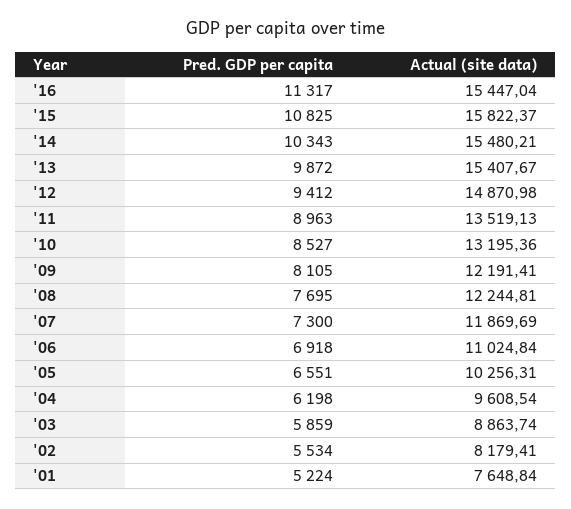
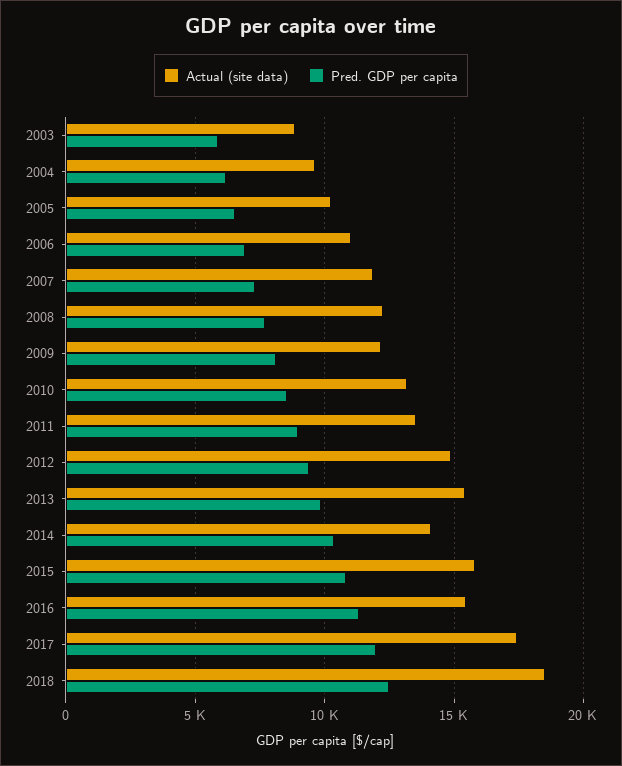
Actual (site data), '14: 15480.21 -> 14000
Pred. GDP per capita, '02: 5534 -> none
Actual (site data), '02: 8179.41 -> none
Pred. GDP per capita, '01: 5224 -> none
Actual (site data), '01: 7648.84 -> none
Actual (site data), 2017: none -> 17500
Pred. GDP per capita, 2017: none -> 12000
Actual (site data), 2018: none -> 18500
Pred. GDP per capita, 2018: none -> 12500

